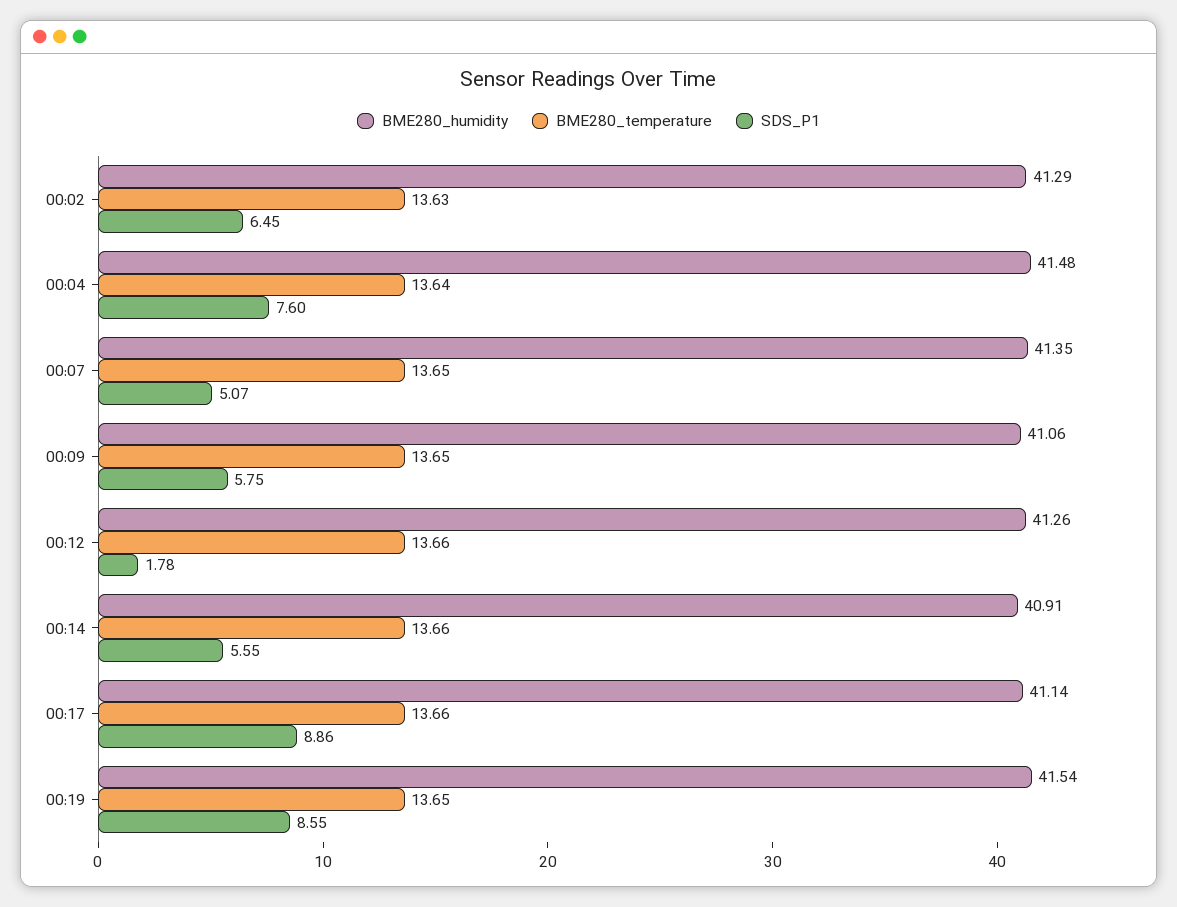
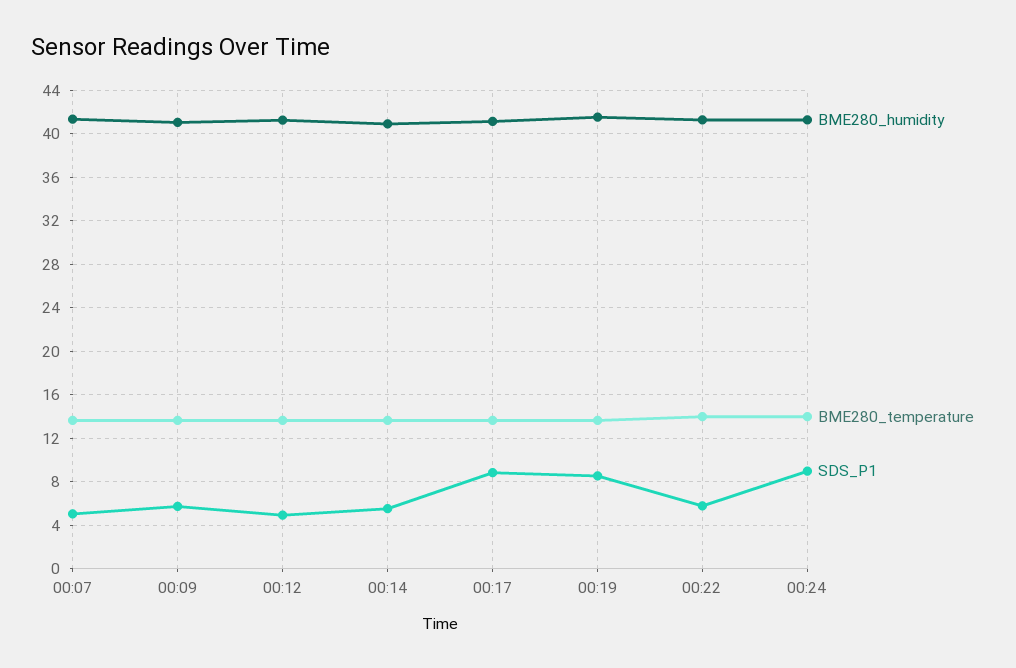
BME280_humidity, 00:02: 41.29 -> none
BME280_temperature, 00:02: 13.63 -> none
SDS_P1, 00:02: 6.45 -> none
BME280_humidity, 00:04: 41.48 -> none
BME280_temperature, 00:04: 13.64 -> none
SDS_P1, 00:04: 7.6 -> none
SDS_P1, 00:12: 1.78 -> 5
BME280_humidity, 00:22: none -> 41
BME280_temperature, 00:22: none -> 14
SDS_P1, 00:22: none -> 6
BME280_humidity, 00:24: none -> 41
BME280_temperature, 00:24: none -> 14
SDS_P1, 00:24: none -> 9

